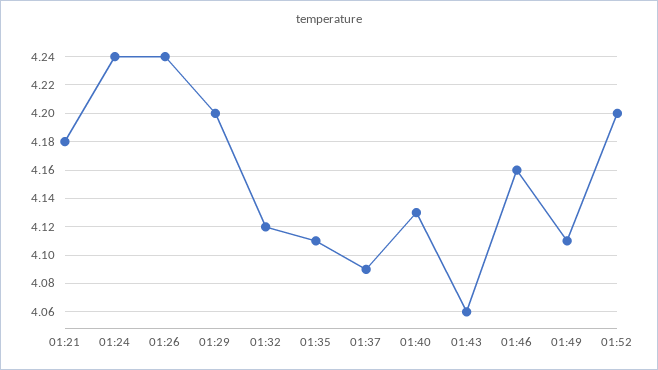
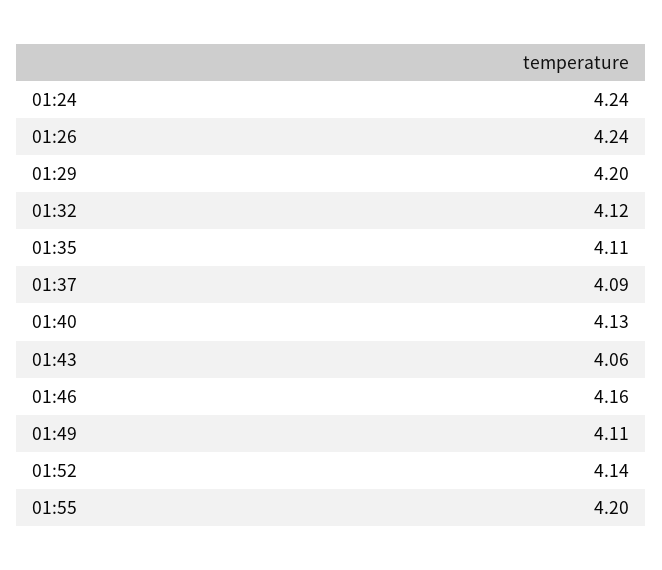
01:21: 4.18 -> none
01:52: 4.2 -> 4.14
01:55: none -> 4.2

